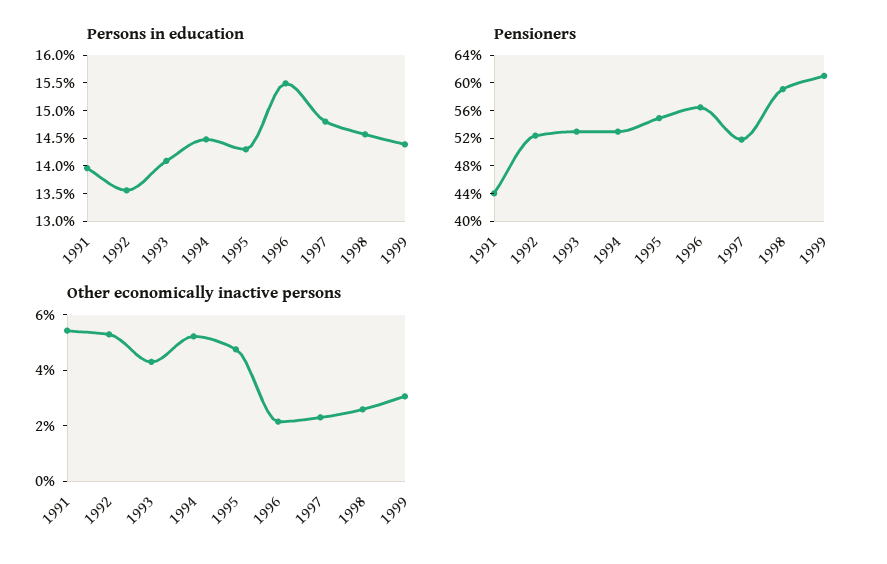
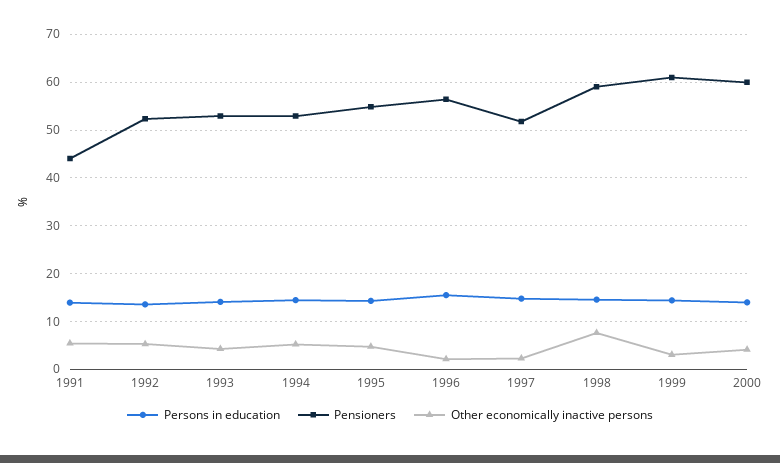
Other economically inactive persons, 1998: 2.5 -> 8
Persons in education, 2000: none -> 14
Pensioners, 2000: none -> 60
Other economically inactive persons, 2000: none -> 4

